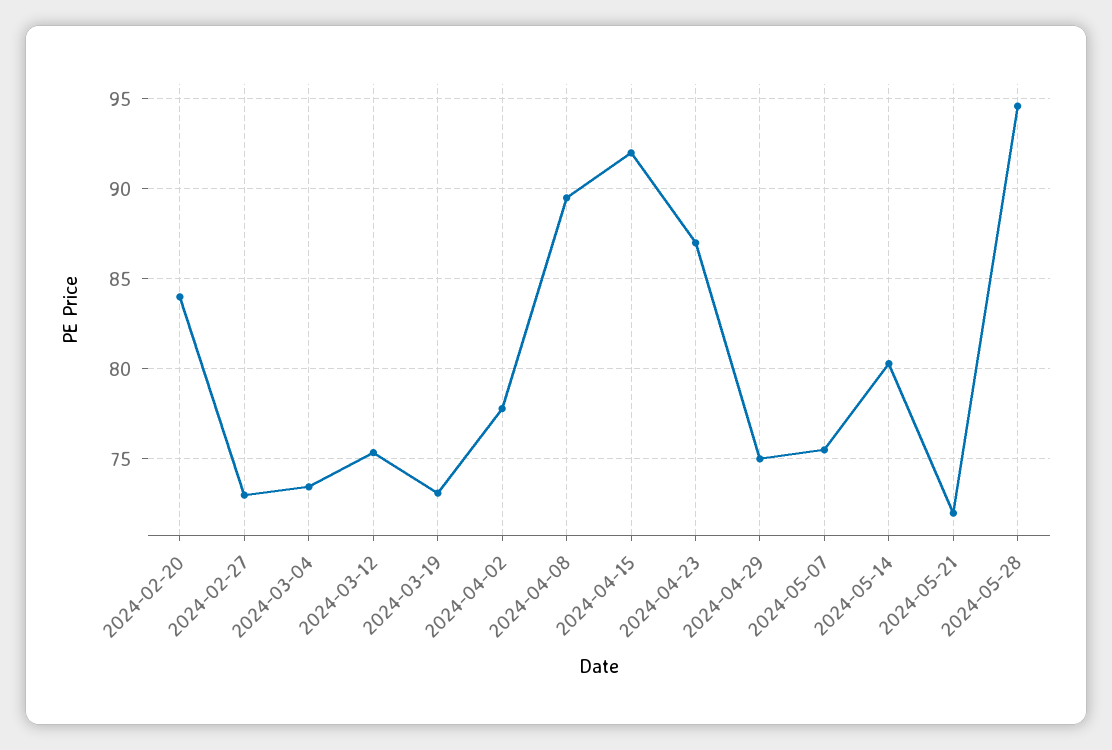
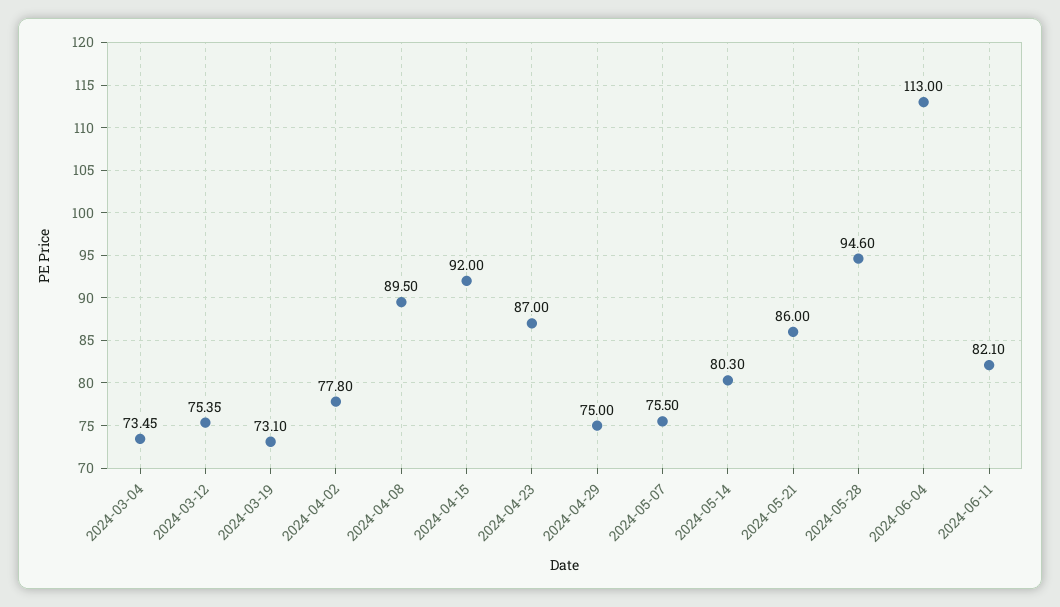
2024-02-20: 84 -> none
2024-02-27: 73 -> none
2024-05-21: 72 -> 86
2024-06-04: none -> 113
2024-06-11: none -> 82.1

